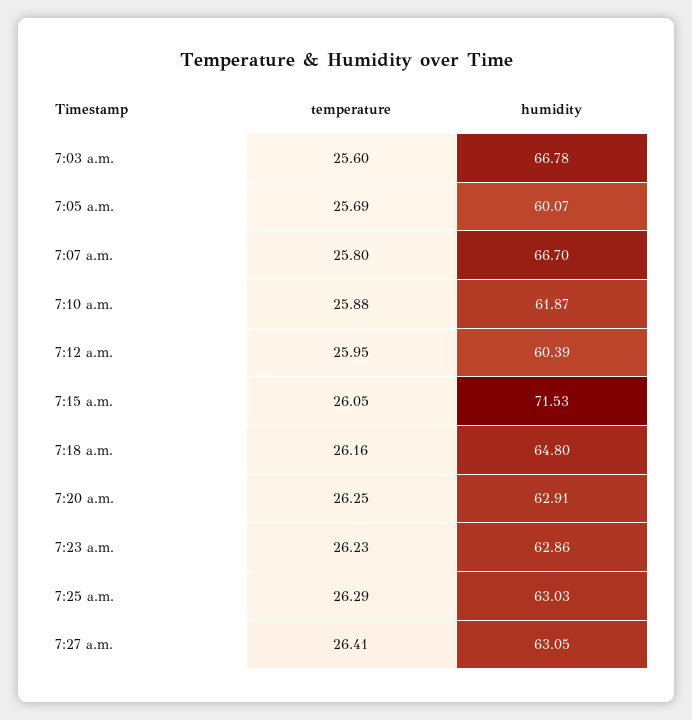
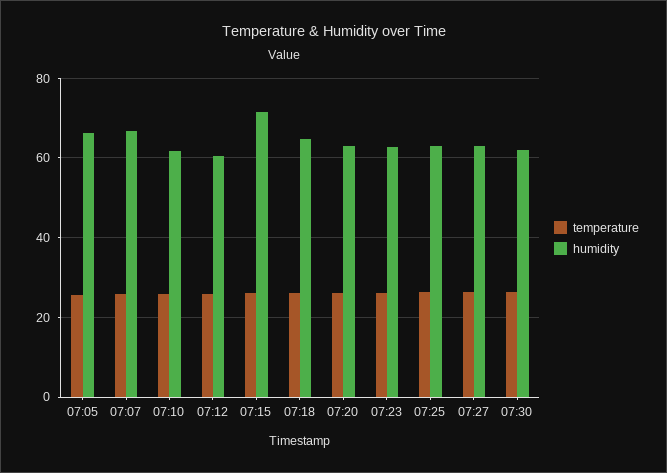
temperature, 7:03 a.m.: 25.6 -> none
humidity, 7:03 a.m.: 66.78 -> none
humidity, 7:05 a.m.: 60.07 -> 66
temperature, 07:30: none -> 26
humidity, 07:30: none -> 62

